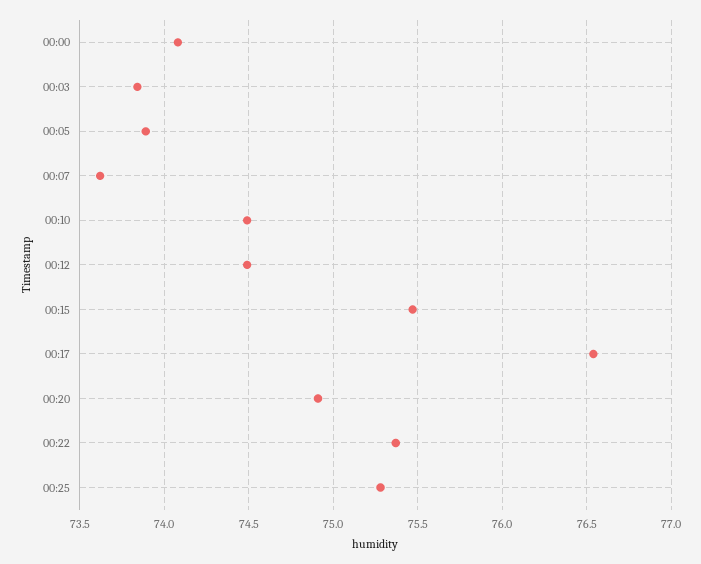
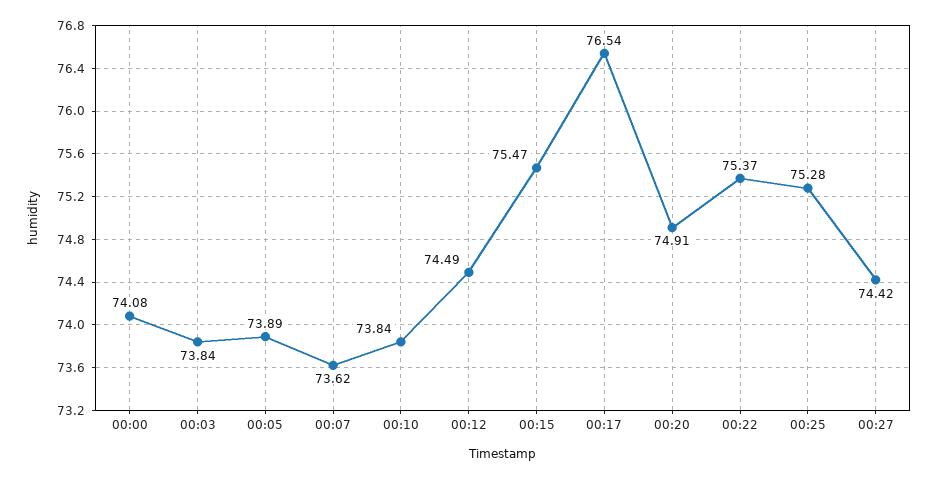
00:10: 74.5 -> 73.84
00:27: none -> 74.42

